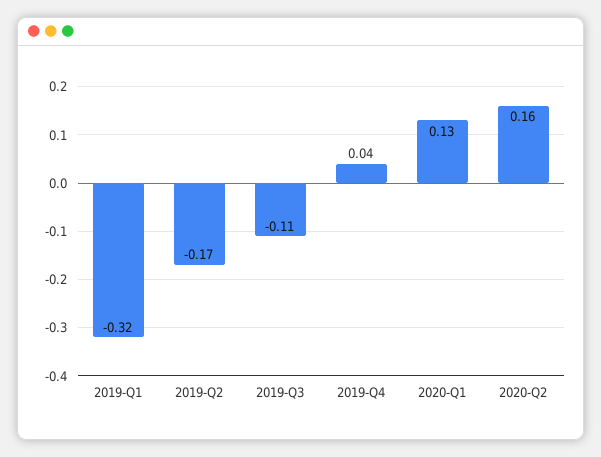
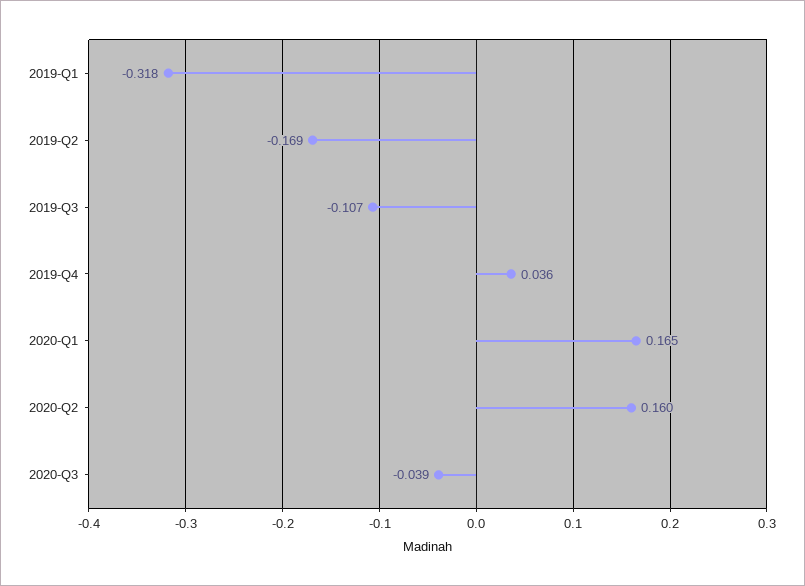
2020-Q1: 0.13 -> 0.165
2020-Q3: none -> -0.039

